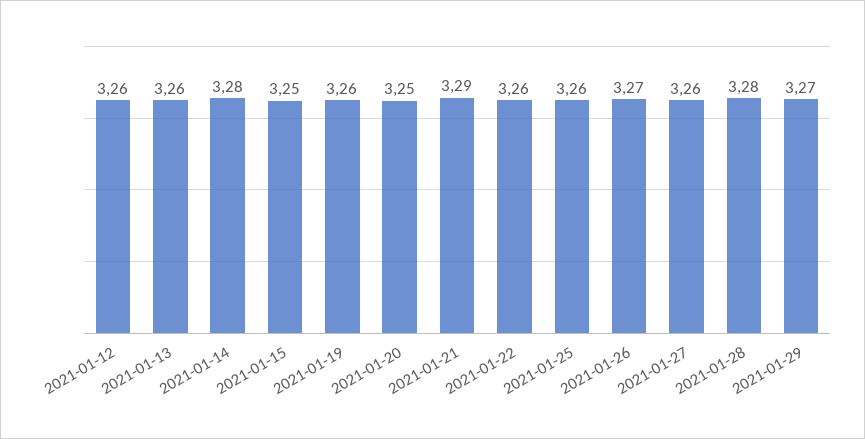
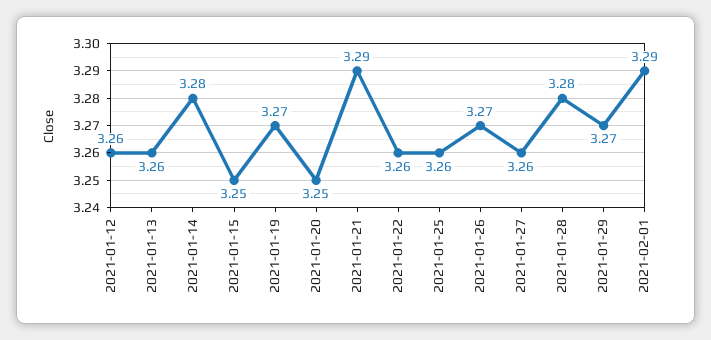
2021-01-19: 3.26 -> 3.27
2021-02-01: none -> 3.29

